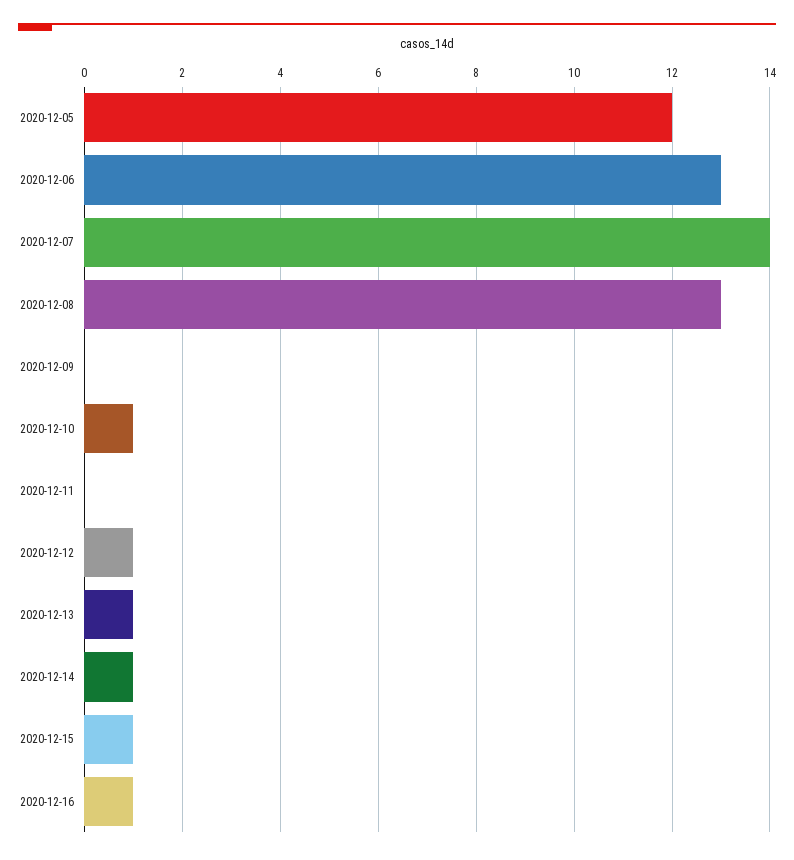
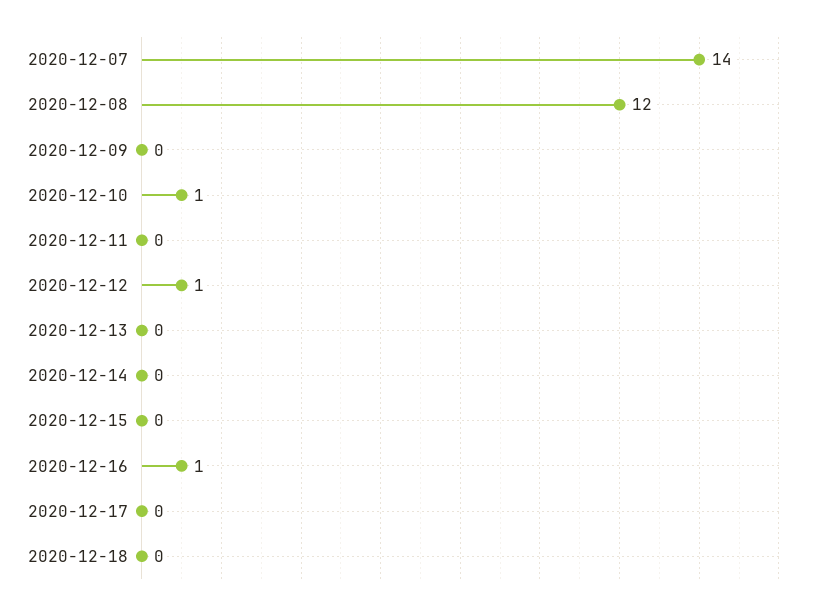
2020-12-05: 12 -> none
2020-12-06: 13 -> none
2020-12-08: 13 -> 12
2020-12-13: 1 -> 0
2020-12-14: 1 -> 0
2020-12-15: 1 -> 0
2020-12-17: none -> 0
2020-12-18: none -> 0

